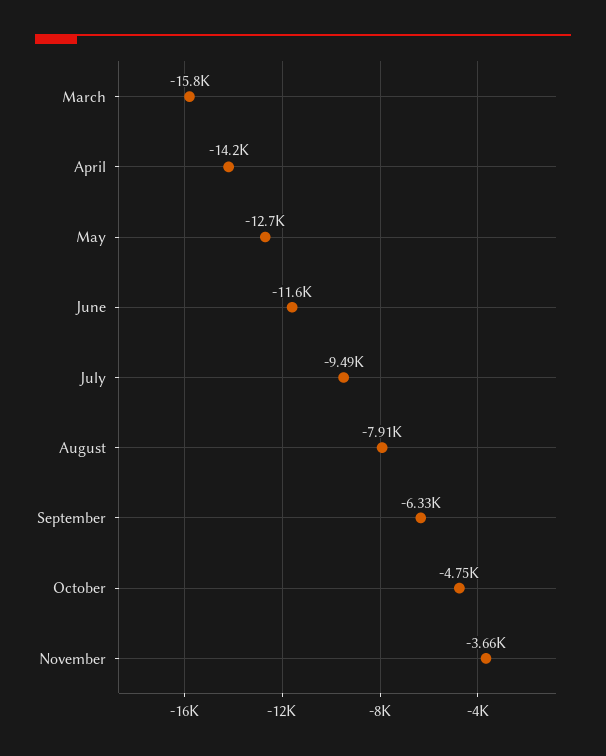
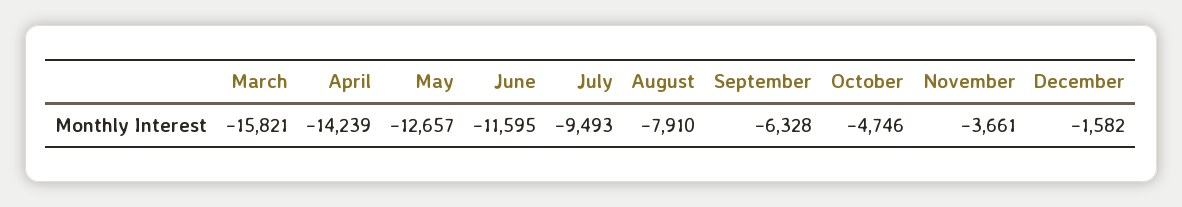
December: none -> -1582

